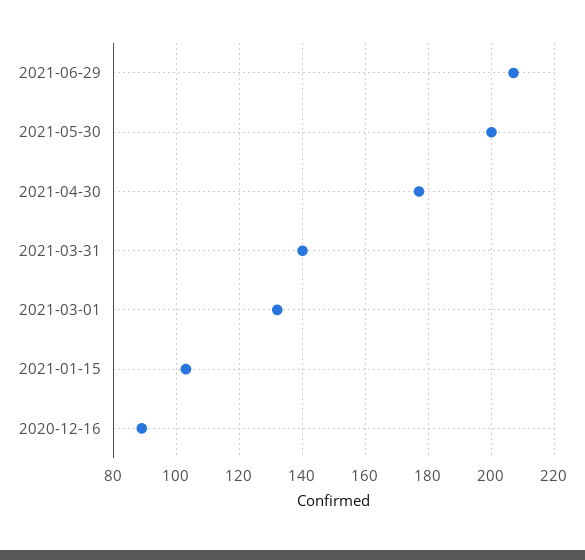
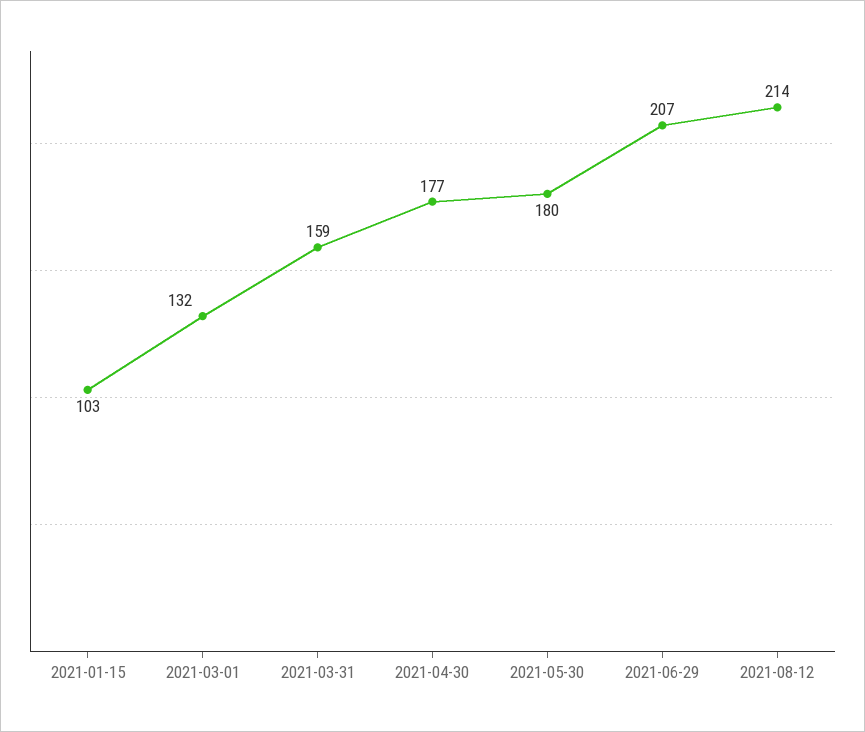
2021-05-30: 200 -> 180
2021-03-31: 140 -> 159
2020-12-16: 90 -> none
2021-08-12: none -> 214

